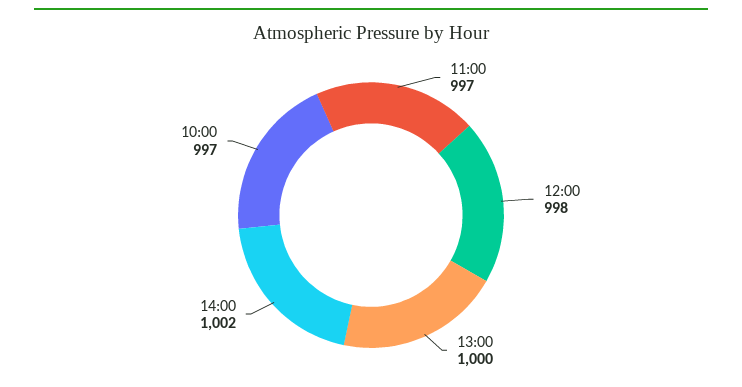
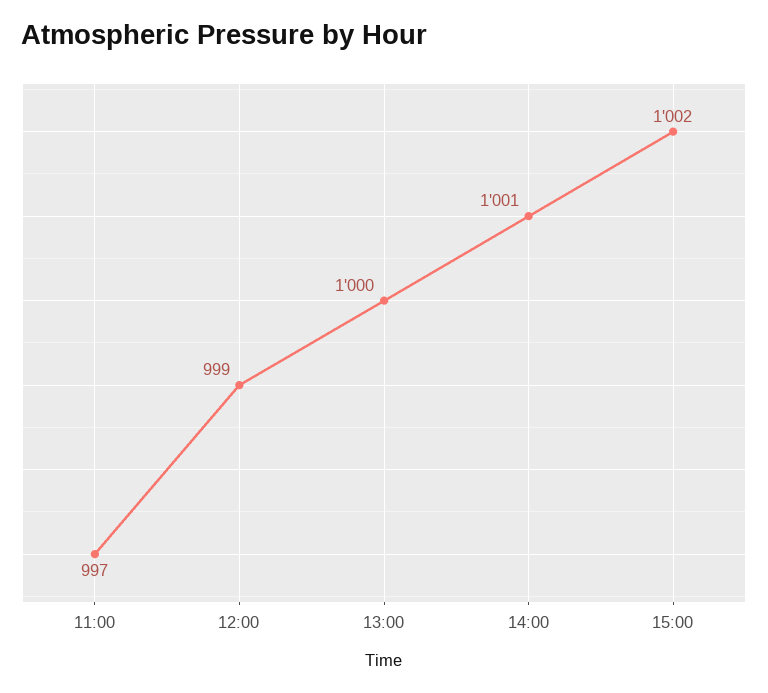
12:00: 998 -> 999
14:00: 1002 -> 1001
10:00: 997 -> none
15:00: none -> 1002

